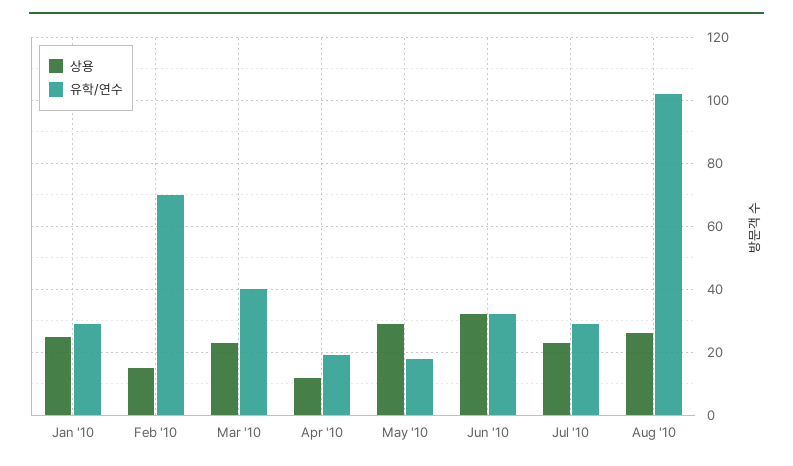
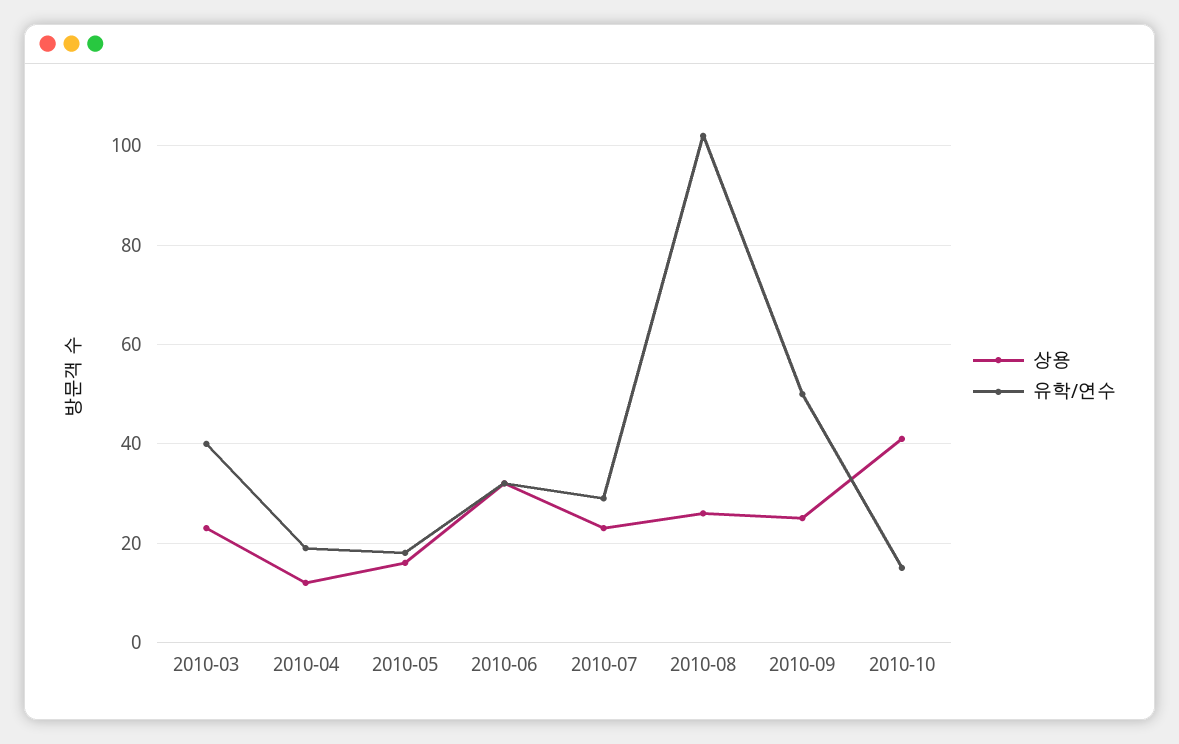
상용, Jan '10: 25 -> none
유학/연수, Jan '10: 30 -> none
상용, Feb '10: 15 -> none
유학/연수, Feb '10: 70 -> none
상용, May '10: 30 -> 15
상용, 2010-09: none -> 25
유학/연수, 2010-09: none -> 50
상용, 2010-10: none -> 40
유학/연수, 2010-10: none -> 15

